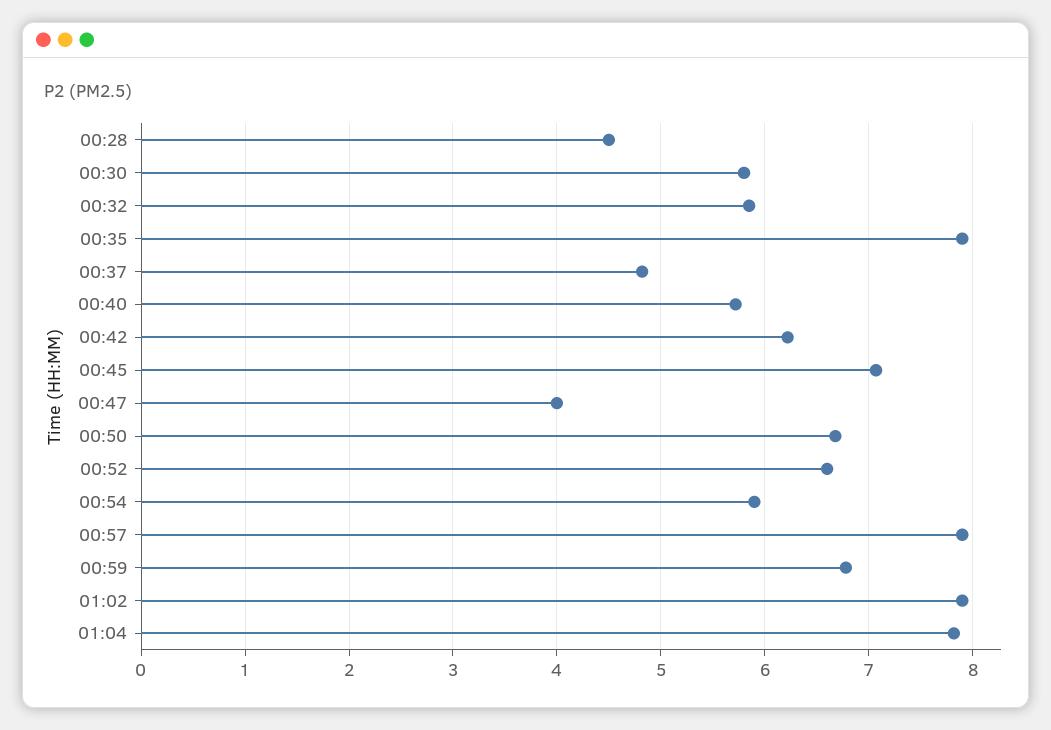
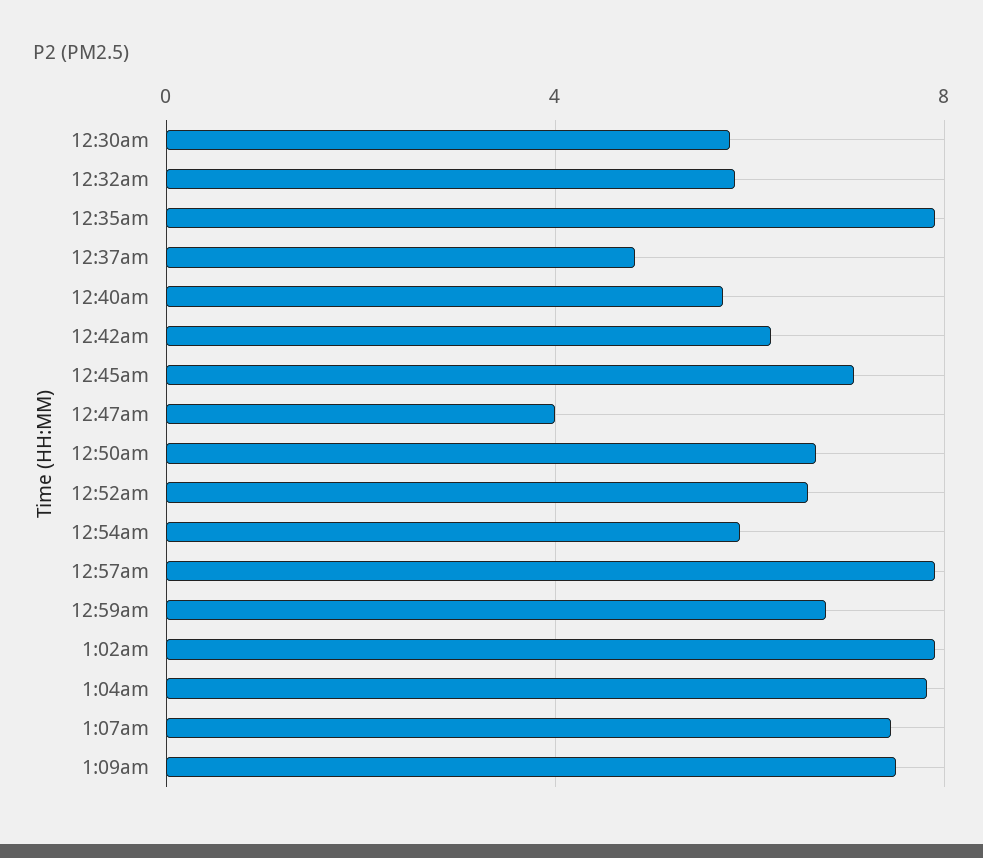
00:28: 4.5 -> none
1:07am: none -> 7.5
1:09am: none -> 7.5

